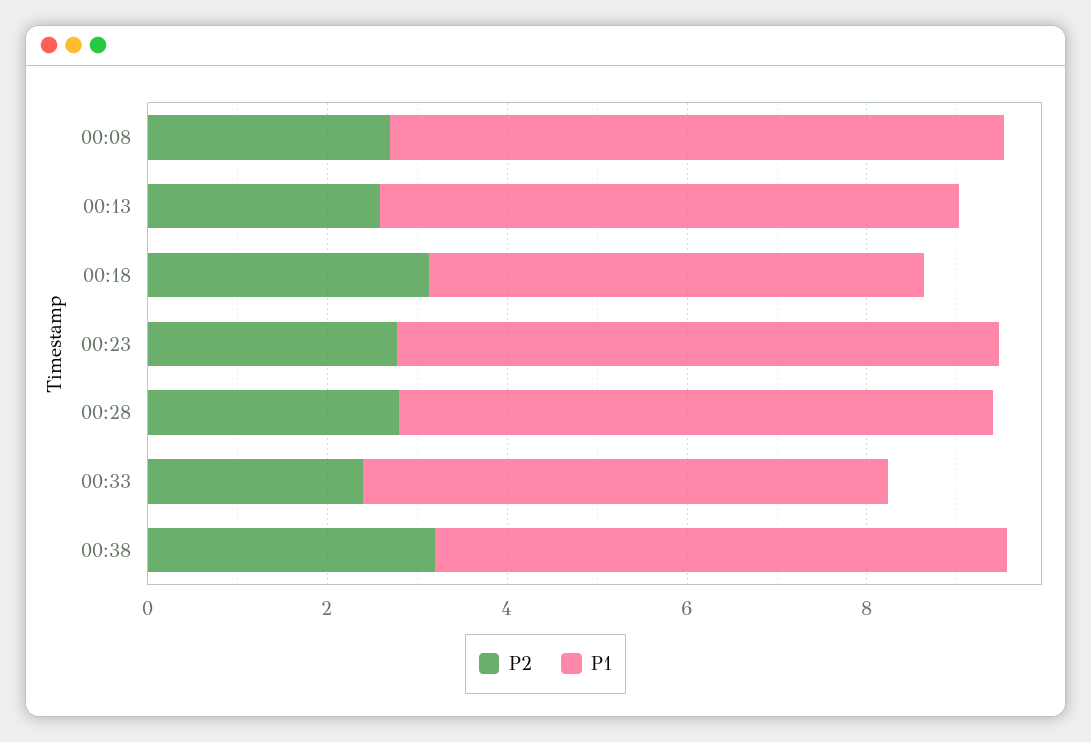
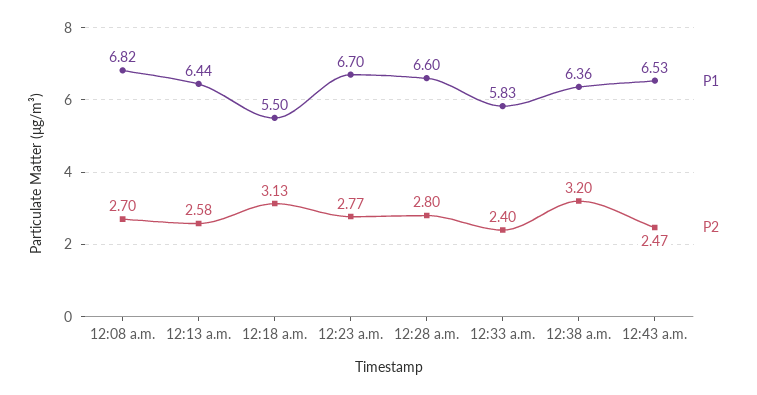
P1, 12:43 a.m.: none -> 6.53
P2, 12:43 a.m.: none -> 2.47

